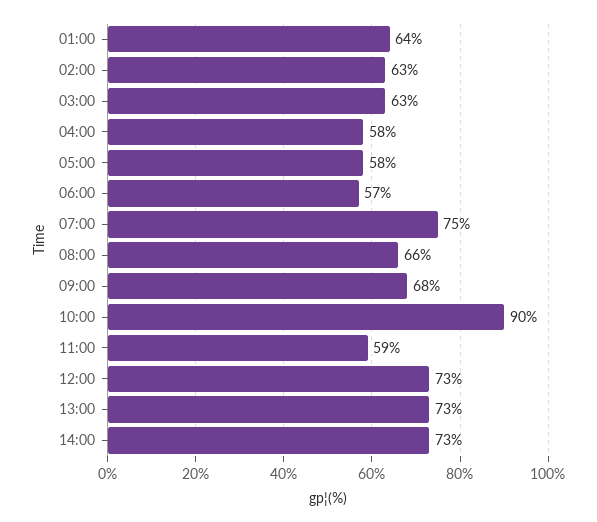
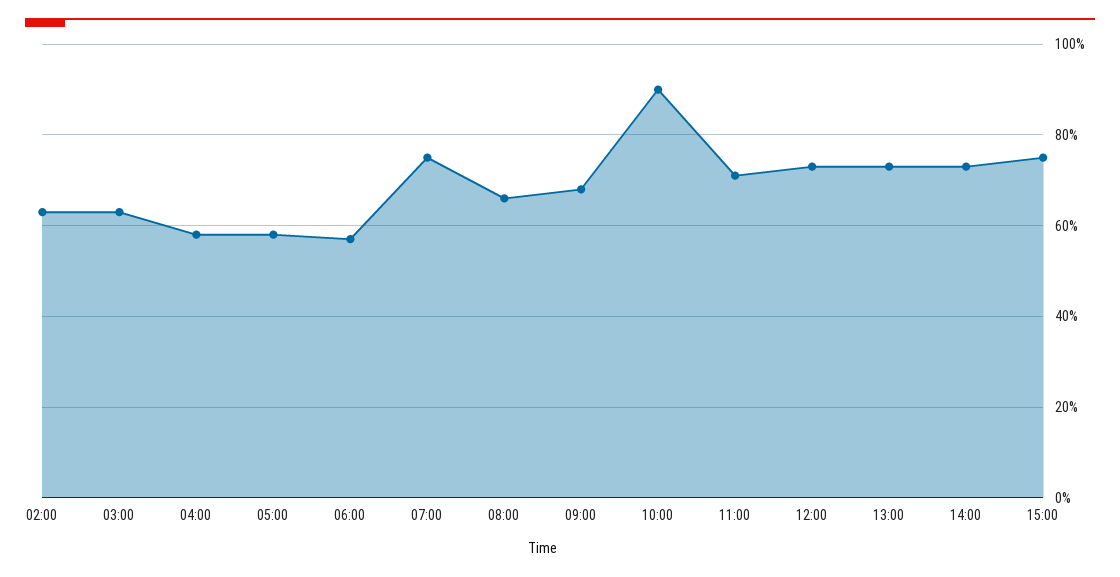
01:00: 64 -> none
11:00: 59 -> 70
15:00: none -> 75

